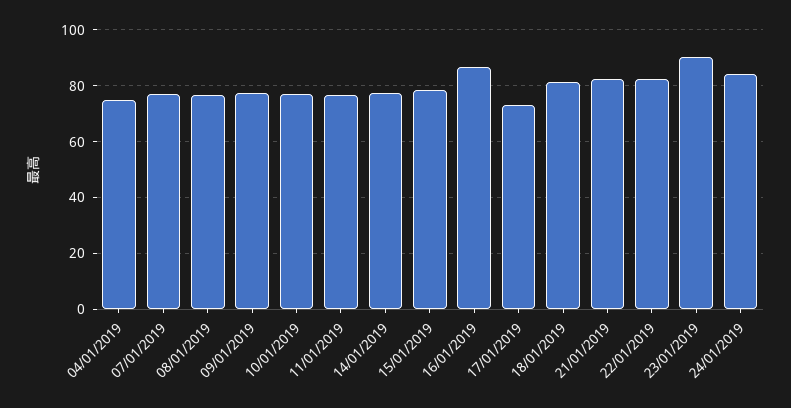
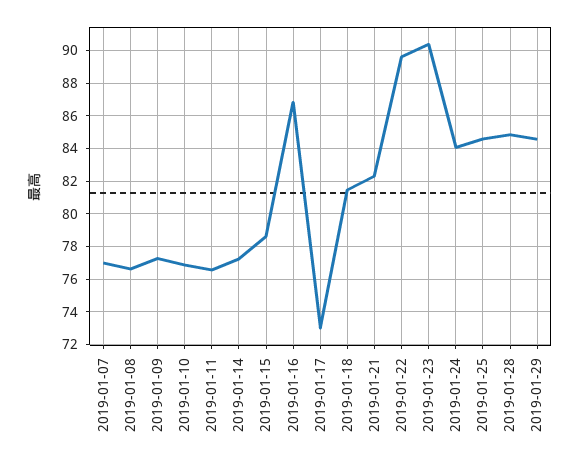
04/01/2019: 75 -> none
22/01/2019: 82.5 -> 89.5
2019-01-25: none -> 84.5
2019-01-28: none -> 85
2019-01-29: none -> 84.5

